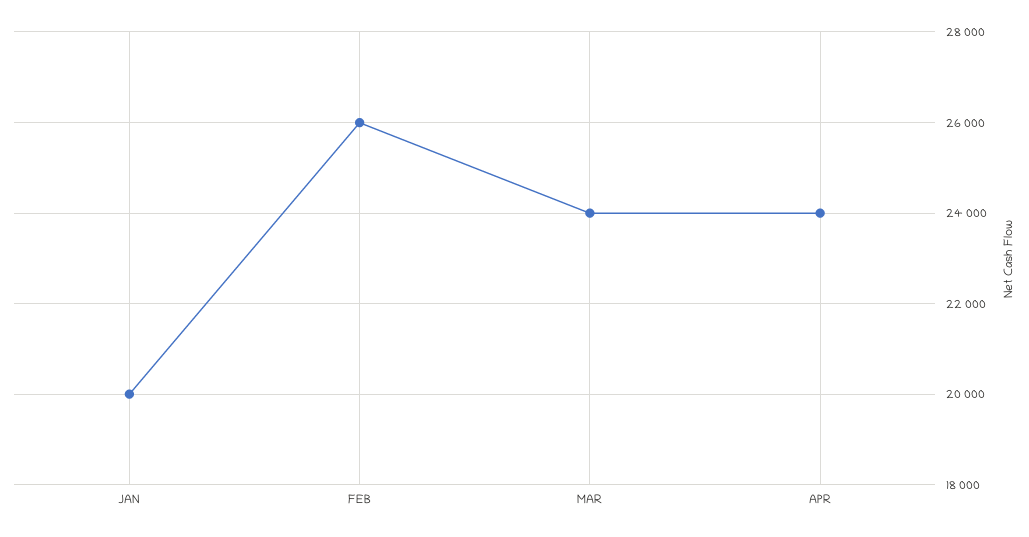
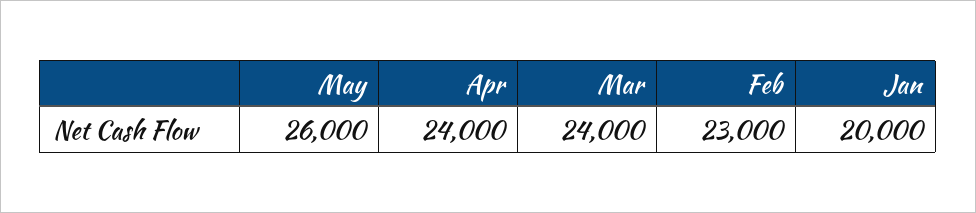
FEB: 26000 -> 23000
May: none -> 26000

